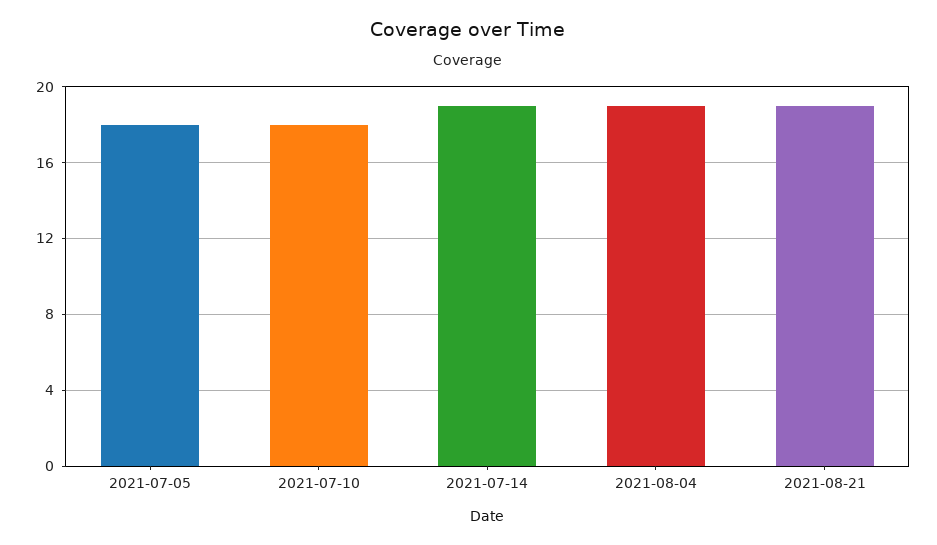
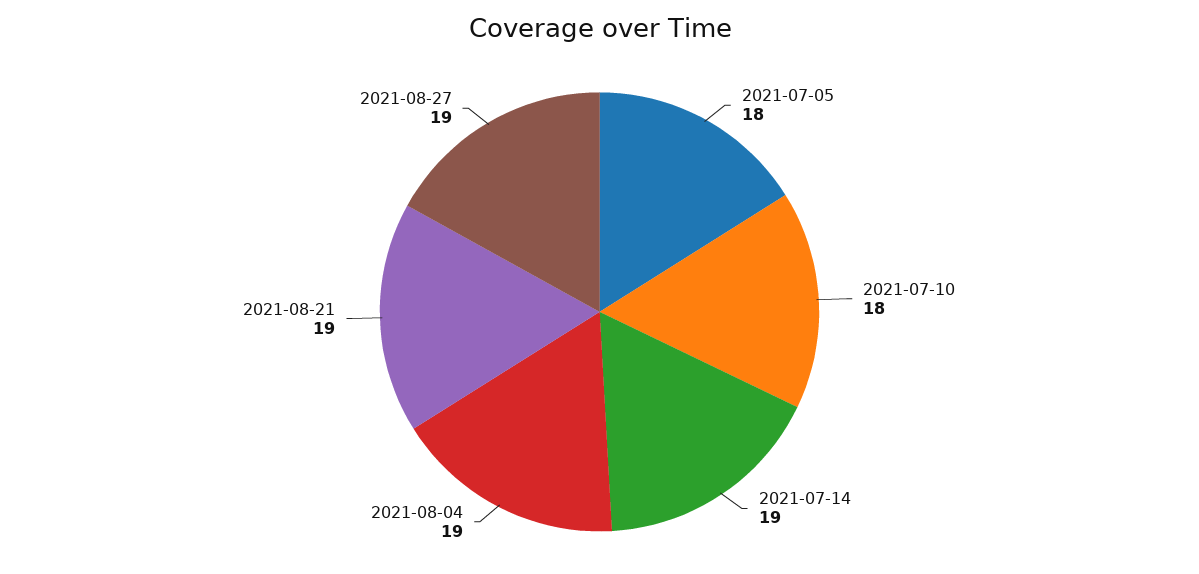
2021-08-27: none -> 19

